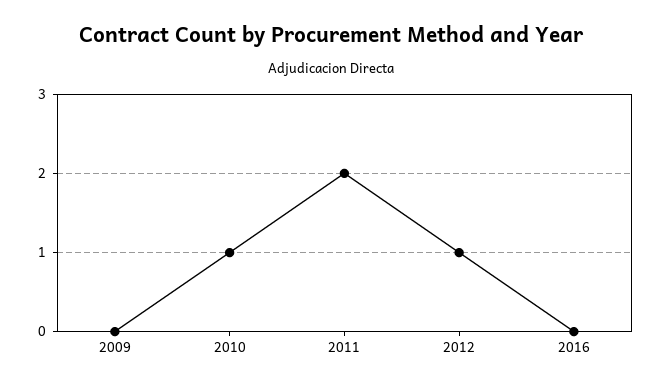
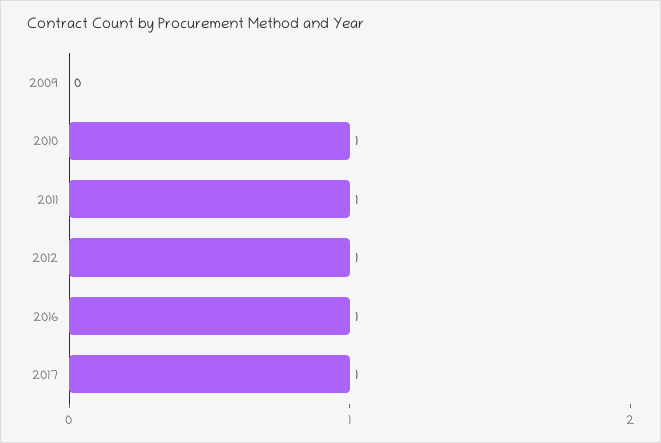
2011: 2 -> 1
2016: 0 -> 1
2017: none -> 1

